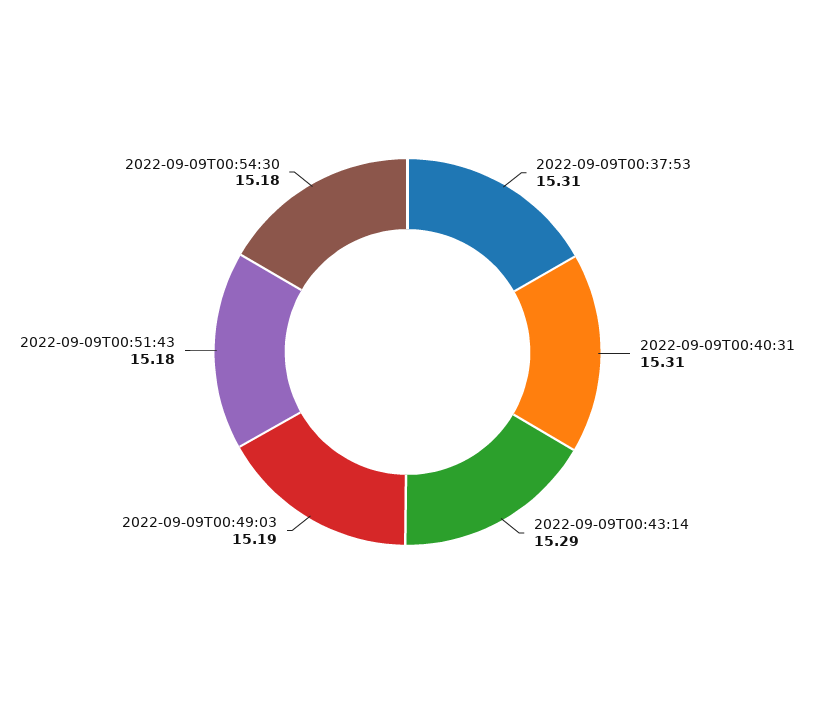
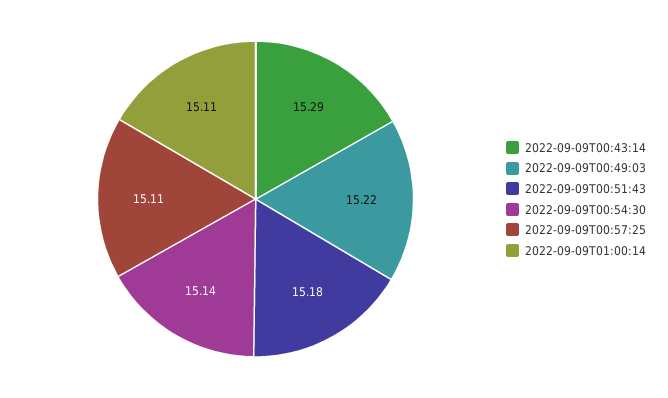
2022-09-09T00:37:53: 15.31 -> none
2022-09-09T00:40:31: 15.31 -> none
2022-09-09T00:49:03: 15.19 -> 15.22
2022-09-09T00:54:30: 15.18 -> 15.14
2022-09-09T00:57:25: none -> 15.11
2022-09-09T01:00:14: none -> 15.11

